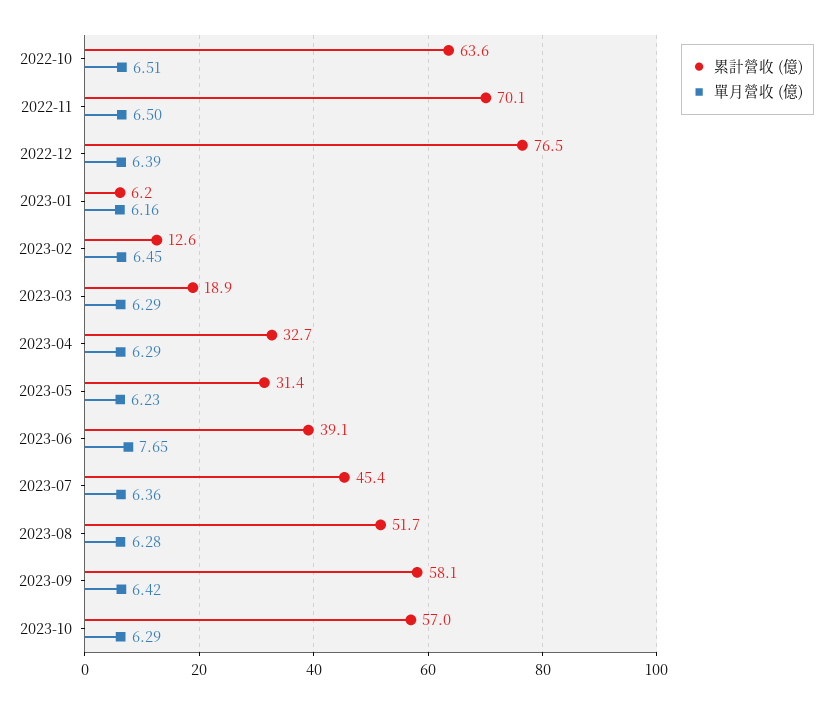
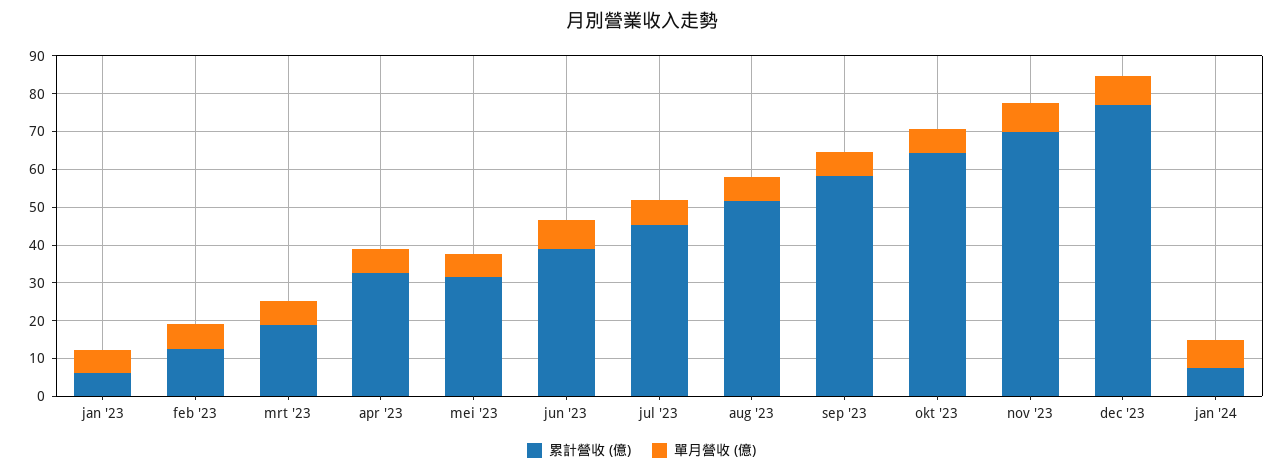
累計營收 (億), 2022-10: 63.6 -> none
單月營收 (億), 2022-10: 6.51 -> none
累計營收 (億), 2022-11: 70.1 -> none
單月營收 (億), 2022-11: 6.5 -> none
累計營收 (億), 2022-12: 76.5 -> none
單月營收 (億), 2022-12: 6.39 -> none
累計營收 (億), 2023-10: 57 -> 65
累計營收 (億), nov '23: none -> 70
單月營收 (億), nov '23: none -> 7.5
累計營收 (億), dec '23: none -> 77.5
單月營收 (億), dec '23: none -> 7.5
累計營收 (億), jan '24: none -> 7.5
單月營收 (億), jan '24: none -> 7.5

